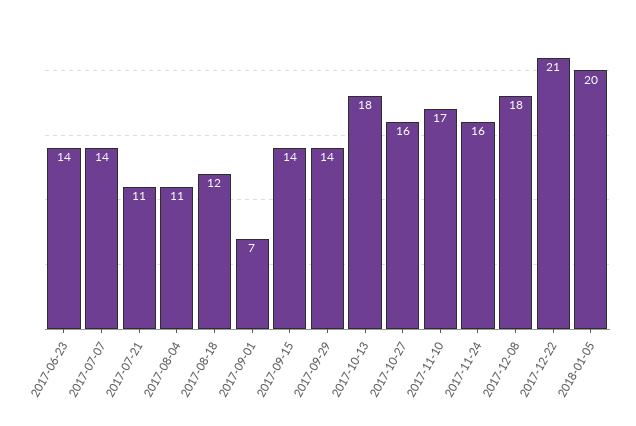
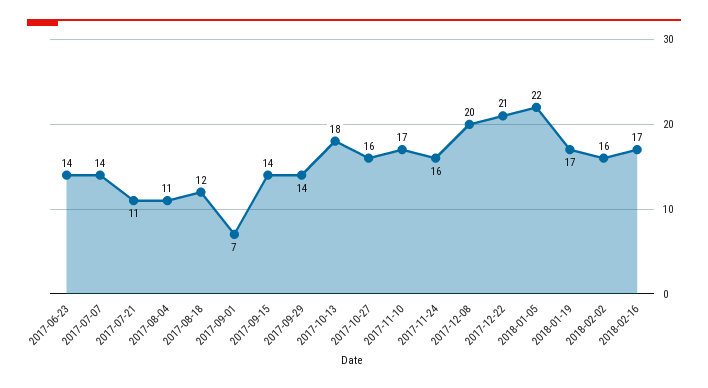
2017-12-08: 18 -> 20
2018-01-05: 20 -> 22
2018-01-19: none -> 17
2018-02-02: none -> 16
2018-02-16: none -> 17

